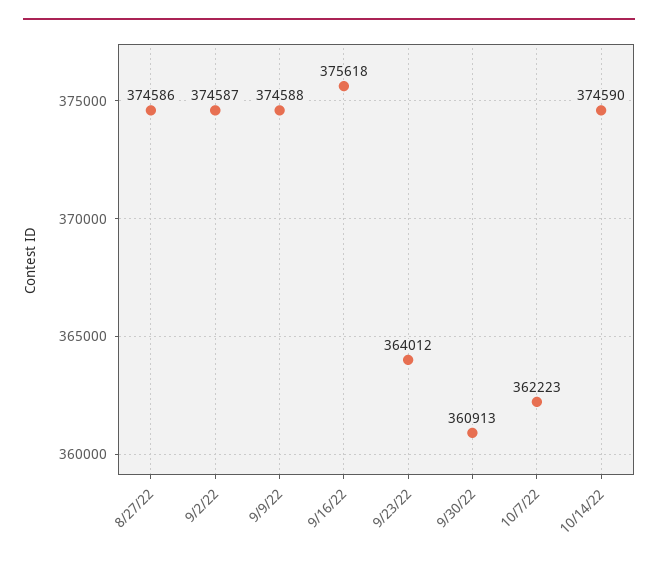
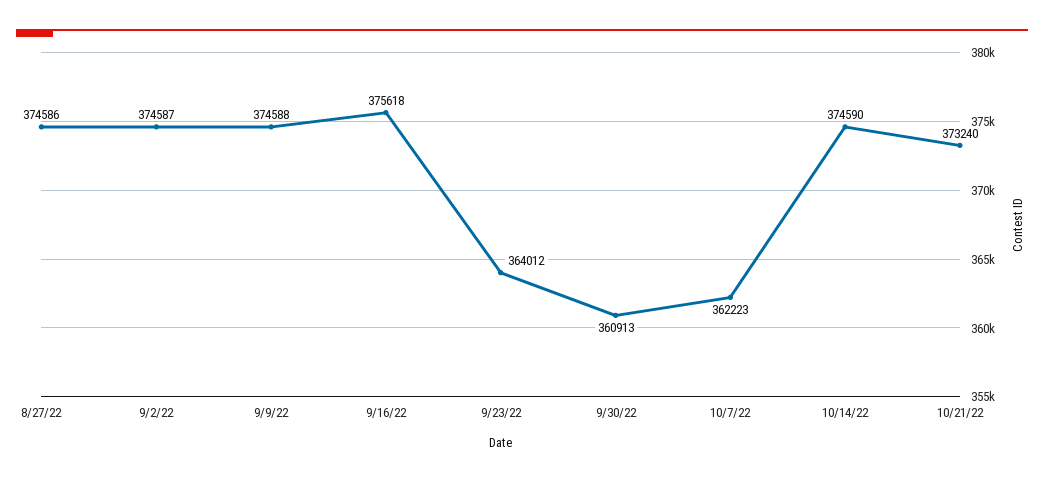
10/21/22: none -> 373240

